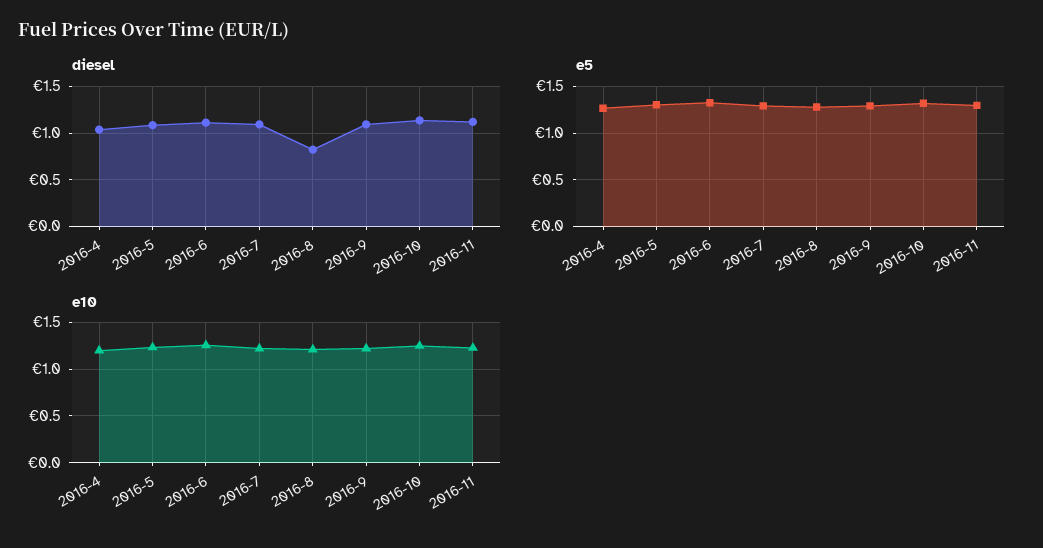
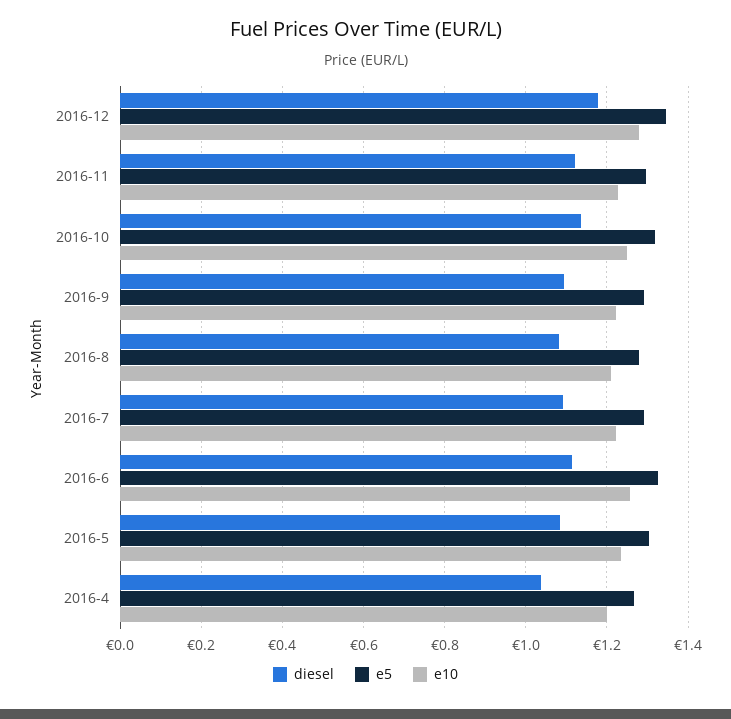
diesel, 2016-8: 0.8 -> 1.08
diesel, 2016-12: none -> 1.18
e5, 2016-12: none -> 1.34
e10, 2016-12: none -> 1.28

